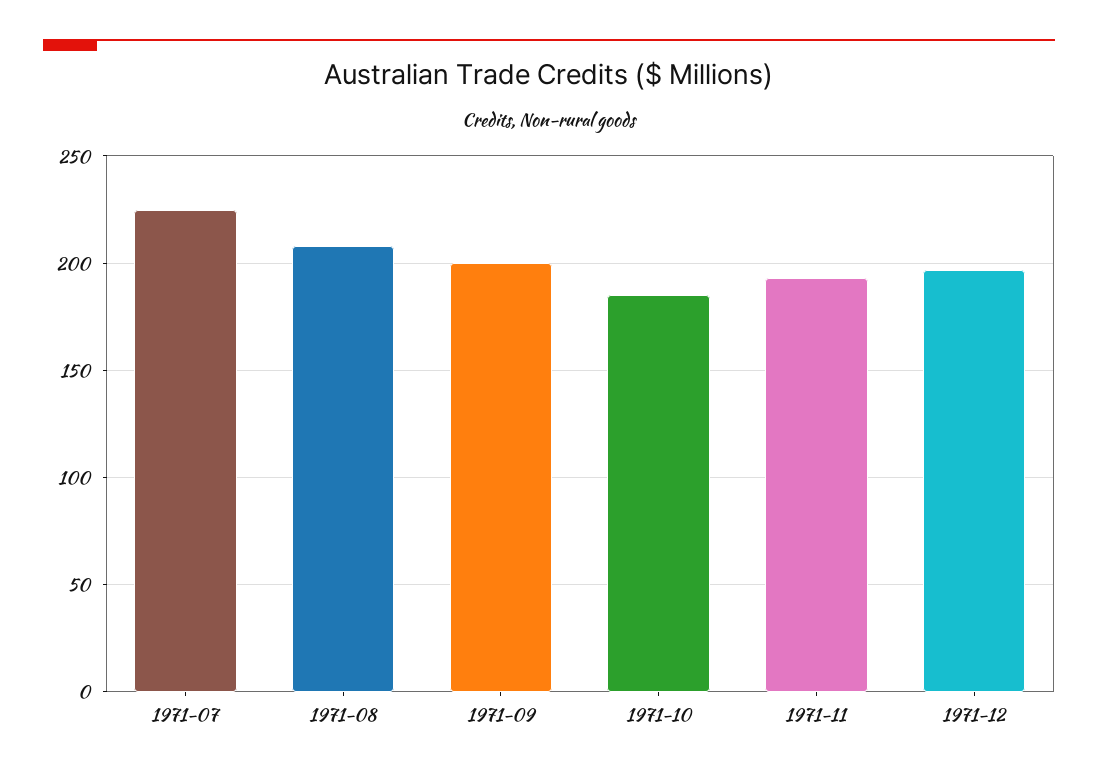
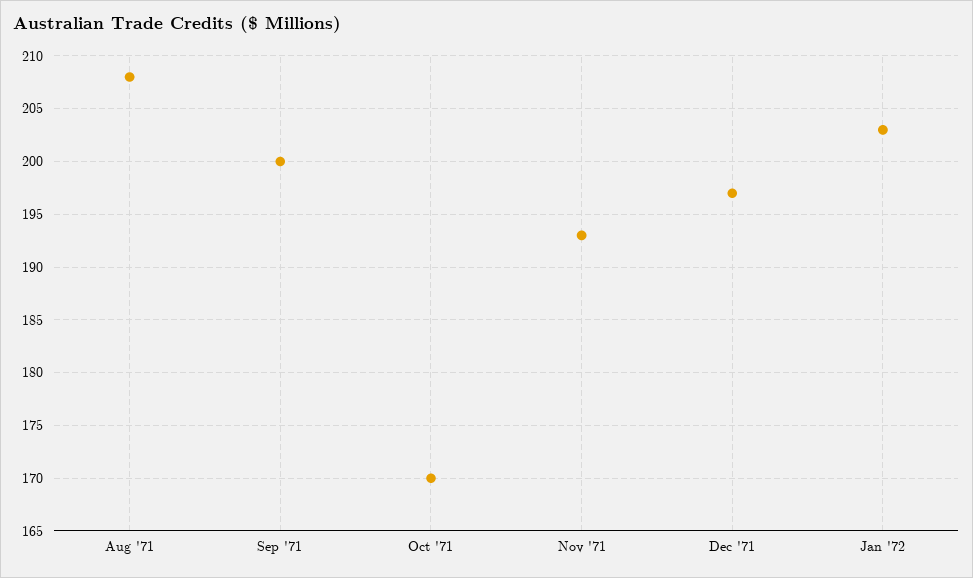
1971-07: 225 -> none
1971-10: 185 -> 170
Jan '72: none -> 203

